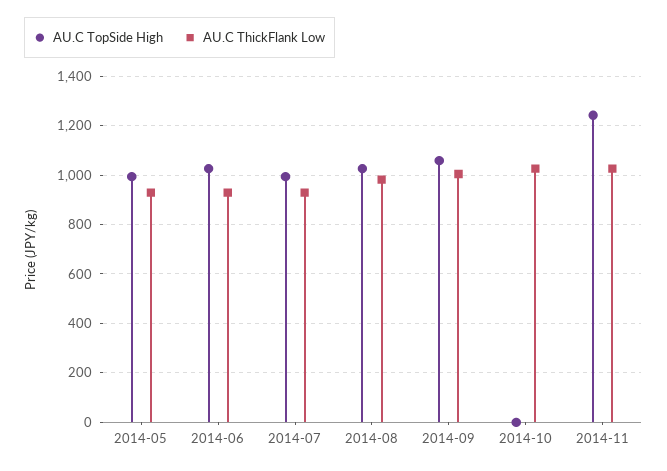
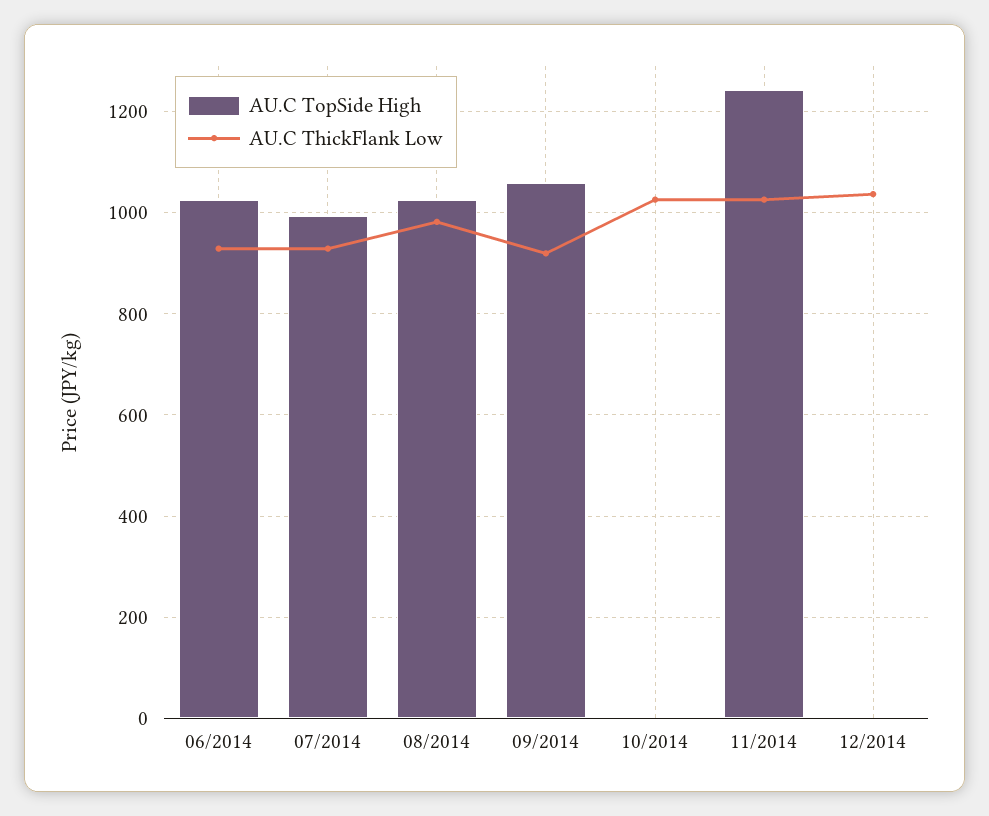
AU.C TopSide High, 2014-05: 1000 -> none
AU.C ThickFlank Low, 2014-05: 925 -> none
AU.C ThickFlank Low, 2014-09: 1000 -> 920
AU.C TopSide High, 12/2014: none -> 0
AU.C ThickFlank Low, 12/2014: none -> 1040

